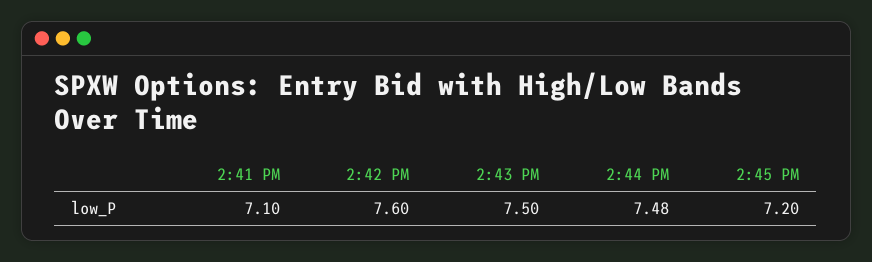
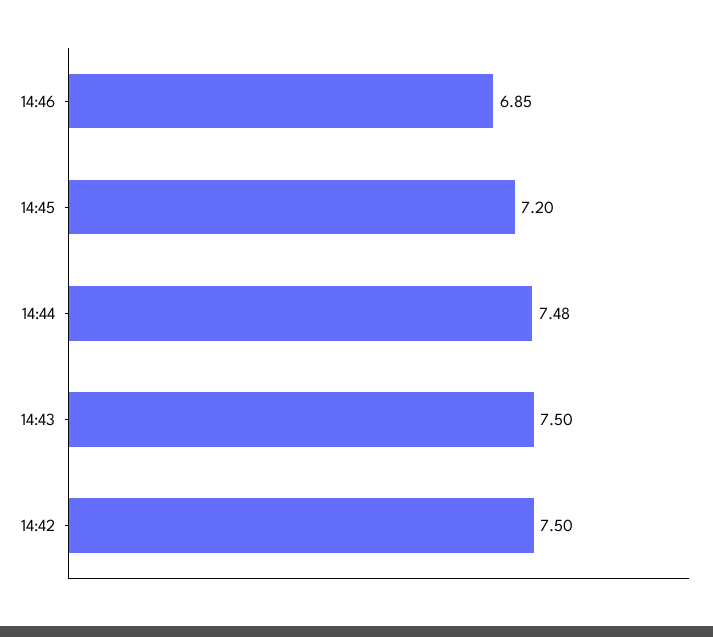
2:41 PM: 7.1 -> none
2:42 PM: 7.6 -> 7.5
14:46: none -> 6.85

